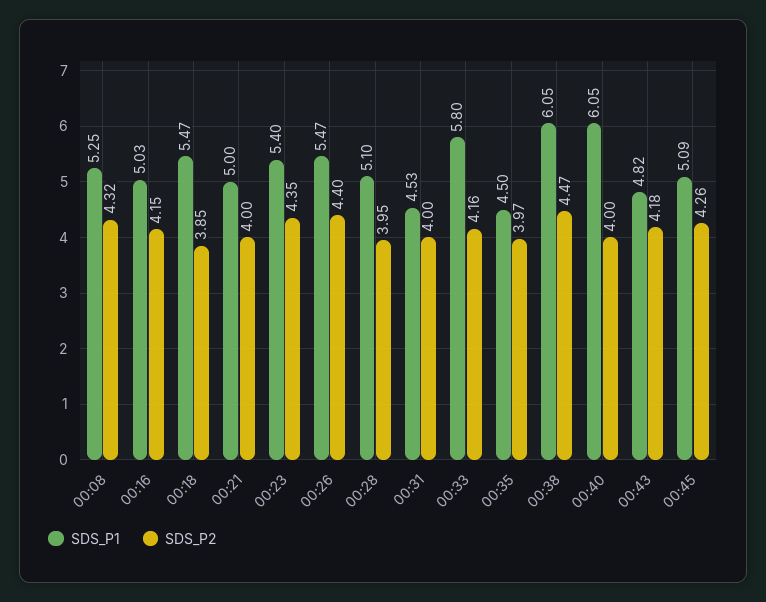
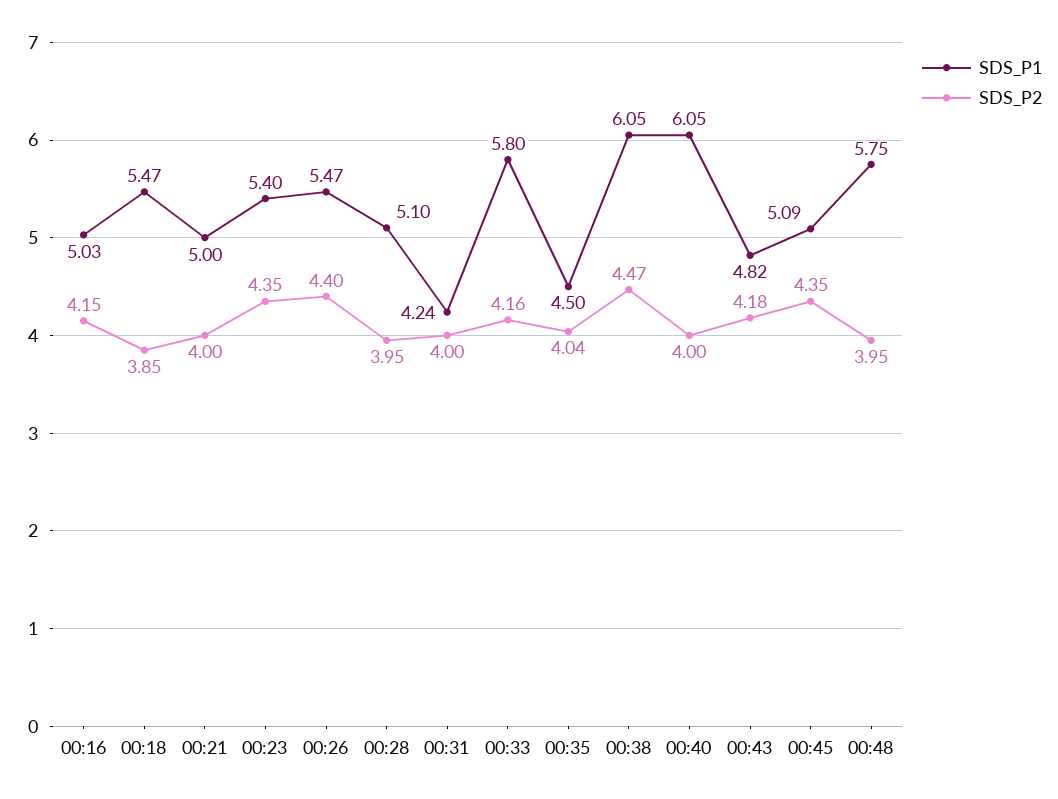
SDS_P1, 00:08: 5.25 -> none
SDS_P2, 00:08: 4.32 -> none
SDS_P1, 00:31: 4.53 -> 4.24
SDS_P2, 00:35: 3.97 -> 4.04
SDS_P2, 00:45: 4.26 -> 4.35
SDS_P1, 00:48: none -> 5.75
SDS_P2, 00:48: none -> 3.95

